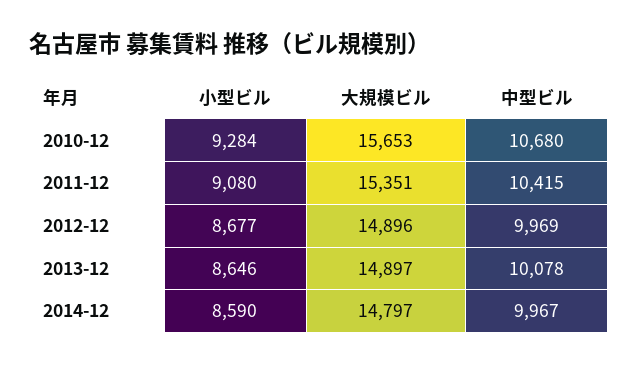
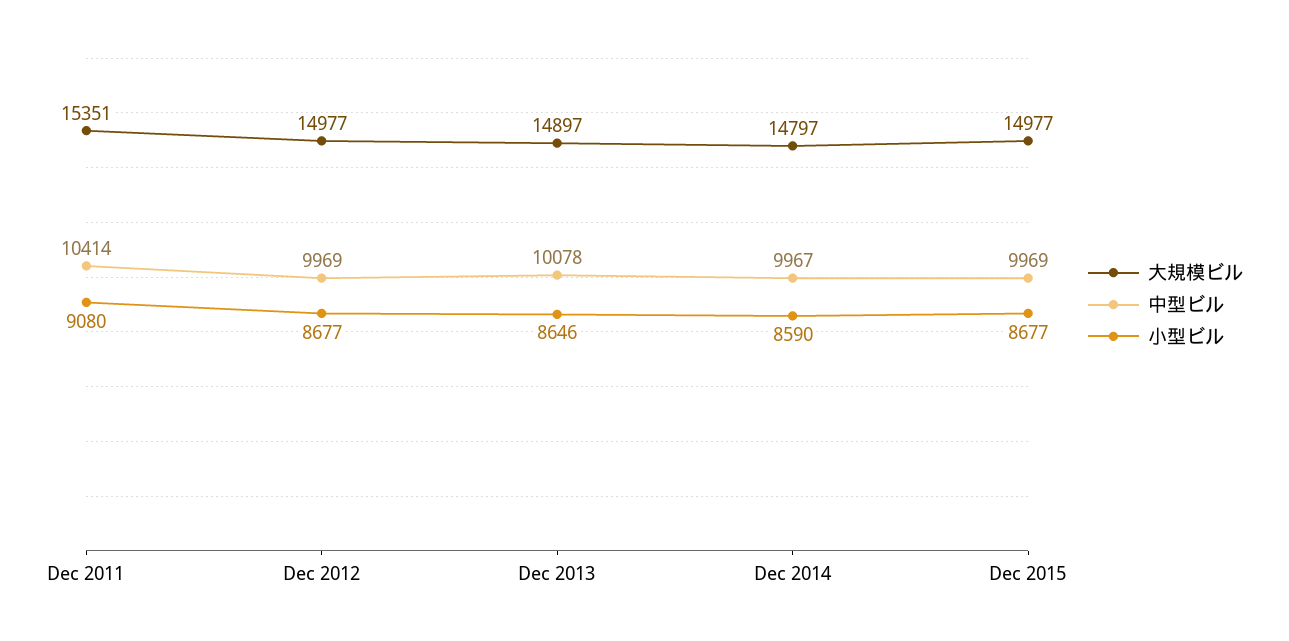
小型ビル, 2010-12: 9284 -> none
大規模ビル, 2010-12: 15653 -> none
中型ビル, 2010-12: 10680 -> none
中型ビル, 2011-12: 10415 -> 10414
大規模ビル, 2012-12: 14896 -> 14977
大規模ビル, Dec 2015: none -> 14977
中型ビル, Dec 2015: none -> 9969
小型ビル, Dec 2015: none -> 8677

